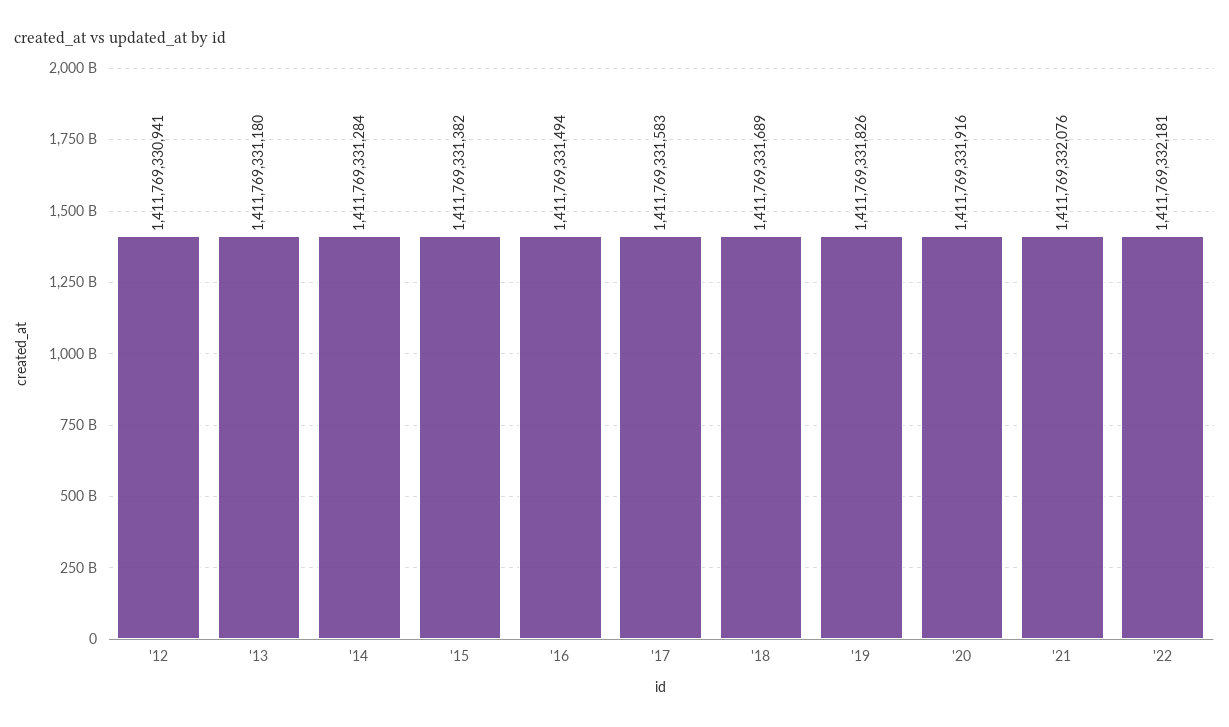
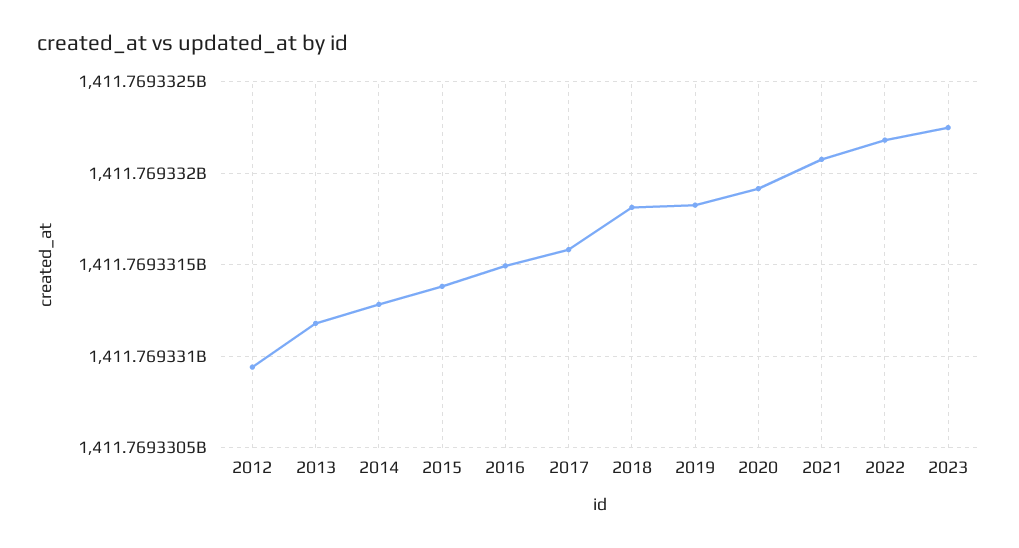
'18: 1411769331689 -> 1411769331800
2023: none -> 1411769332250

